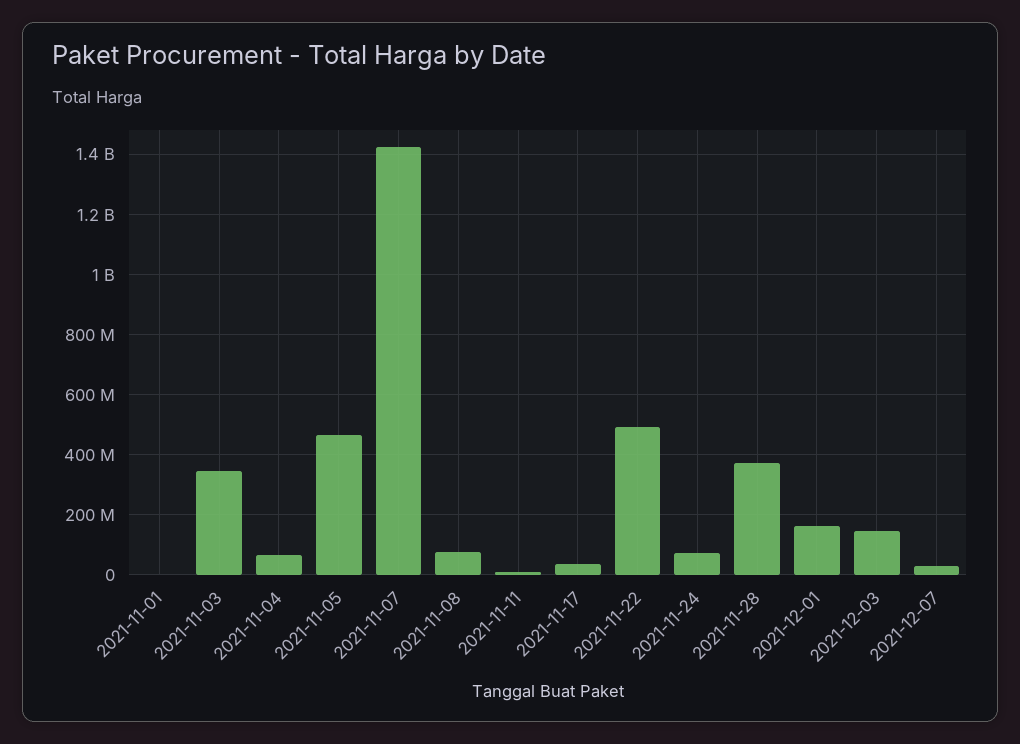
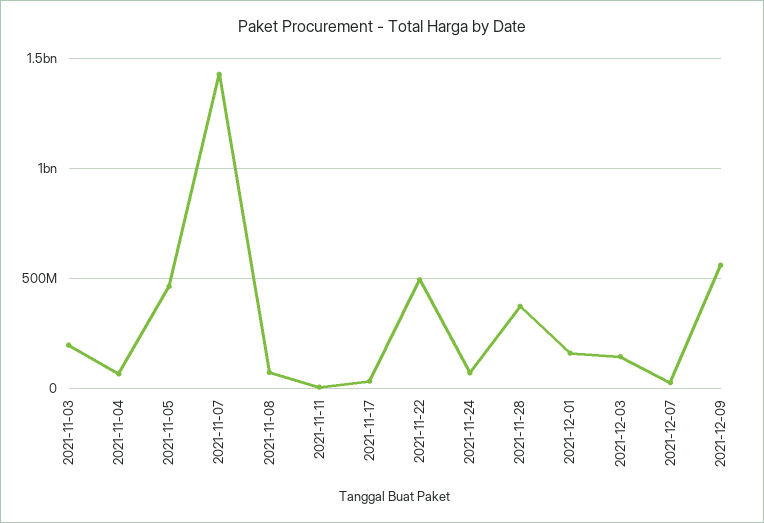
2021-11-01: 0 -> none
2021-11-03: 340000000 -> 200000000
2021-12-09: none -> 550000000

